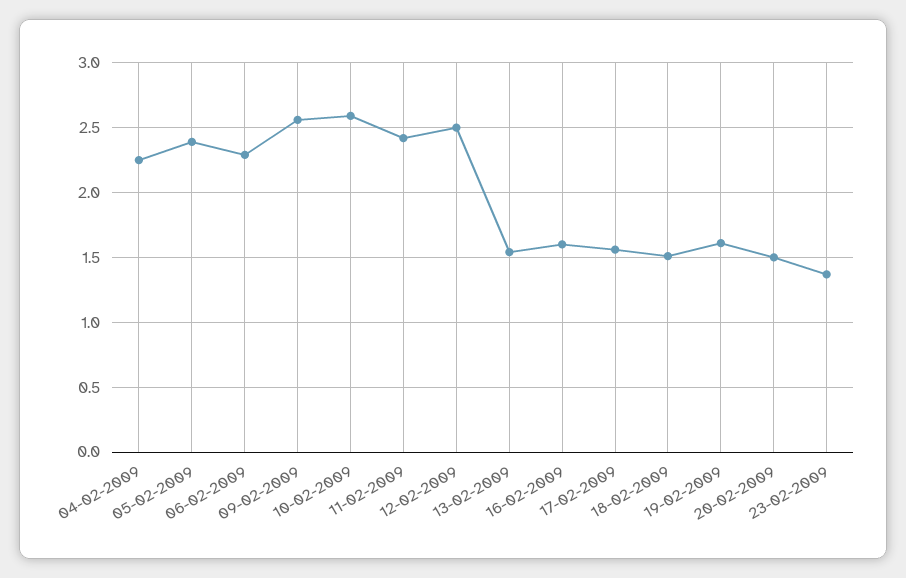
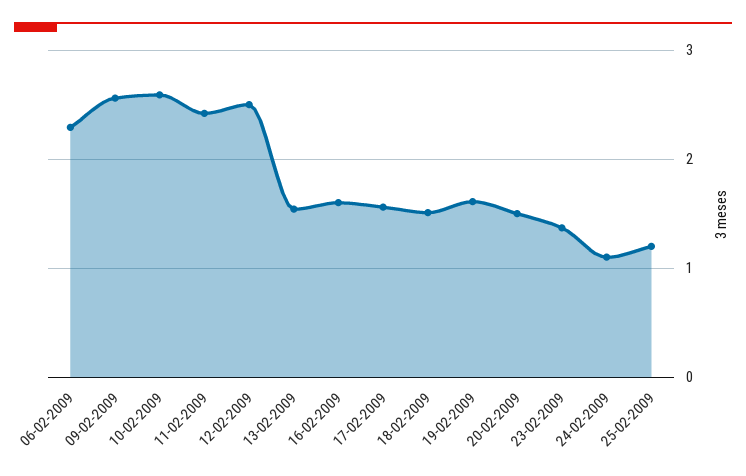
04-02-2009: 2.25 -> none
05-02-2009: 2.4 -> none
24-02-2009: none -> 1.1
25-02-2009: none -> 1.2

